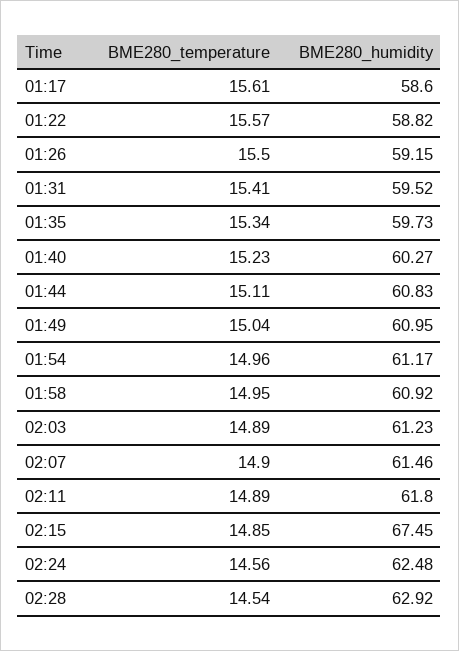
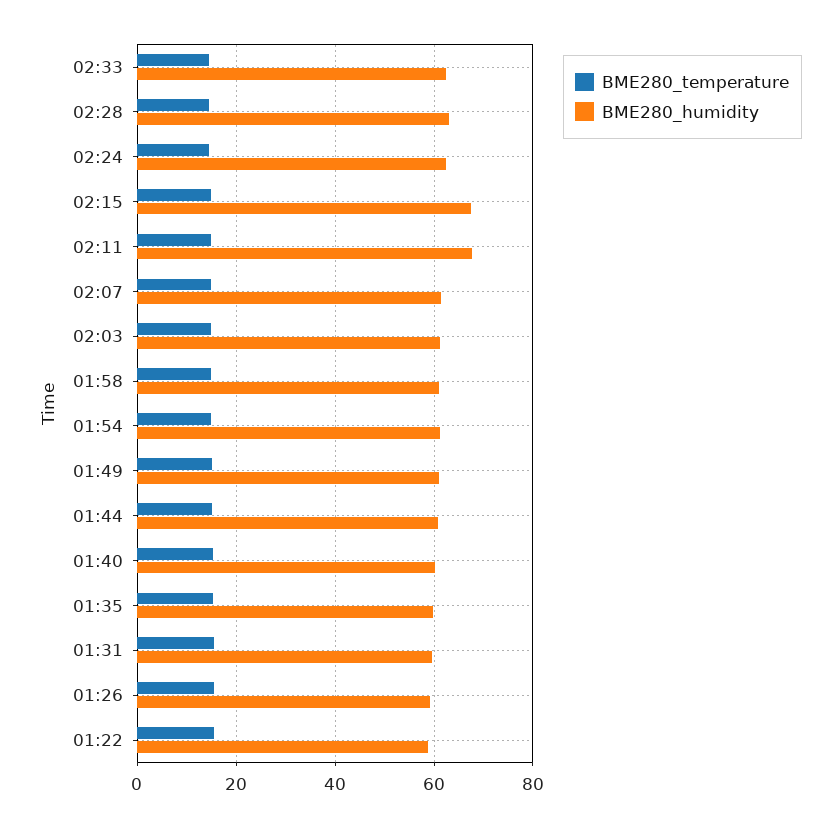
BME280_temperature, 01:17: 15.61 -> none
BME280_humidity, 01:17: 58.6 -> none
BME280_humidity, 02:11: 61.8 -> 68
BME280_temperature, 02:33: none -> 14
BME280_humidity, 02:33: none -> 62

